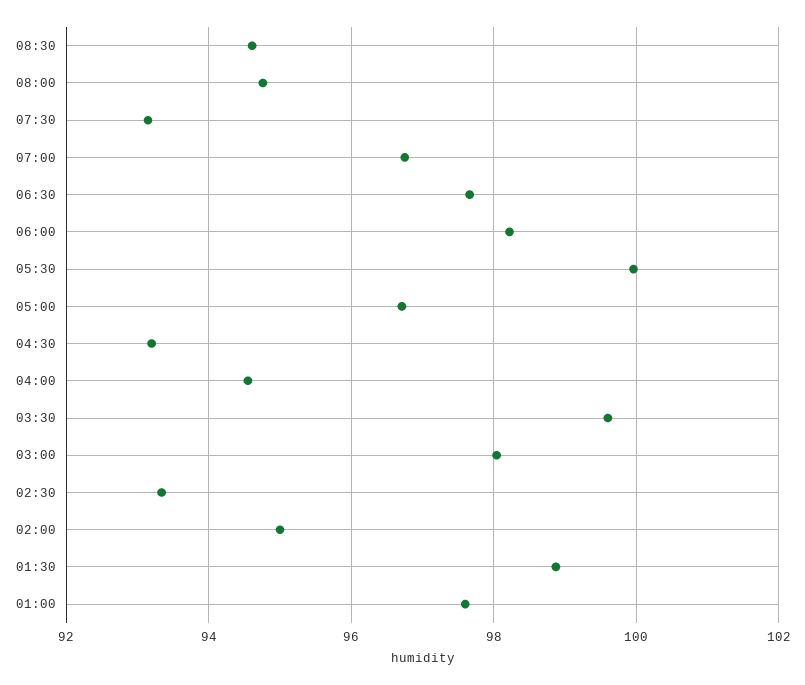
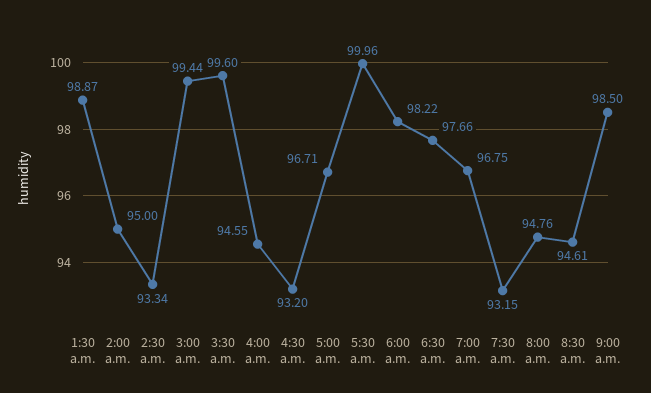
03:00: 98 -> 99.44
01:00: 97.6 -> none
9:00 a.m.: none -> 98.5

